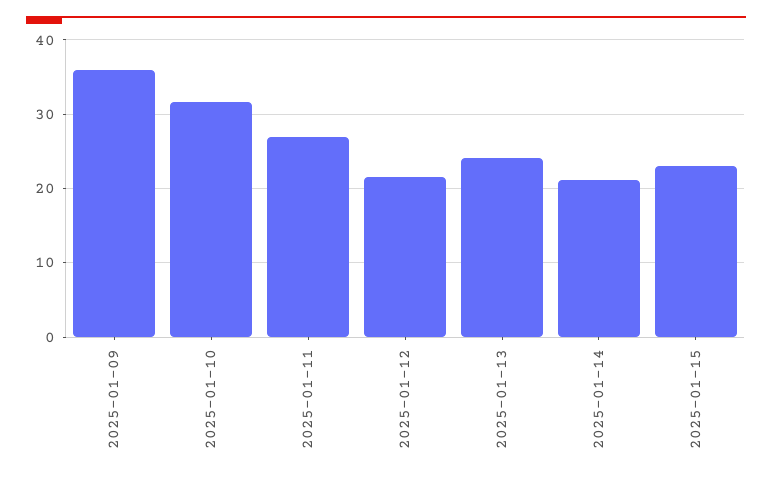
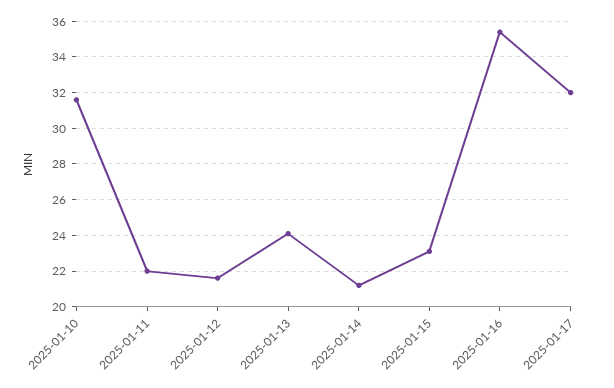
2025-01-09: 36 -> none
2025-01-11: 27 -> 22
2025-01-16: none -> 35.5
2025-01-17: none -> 32

